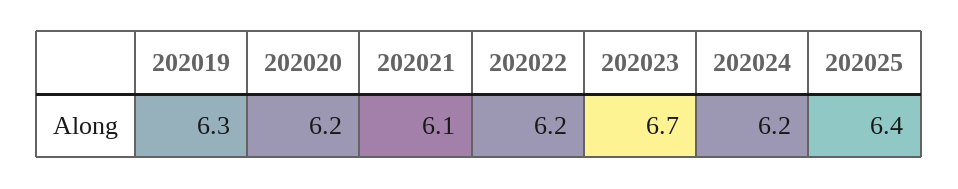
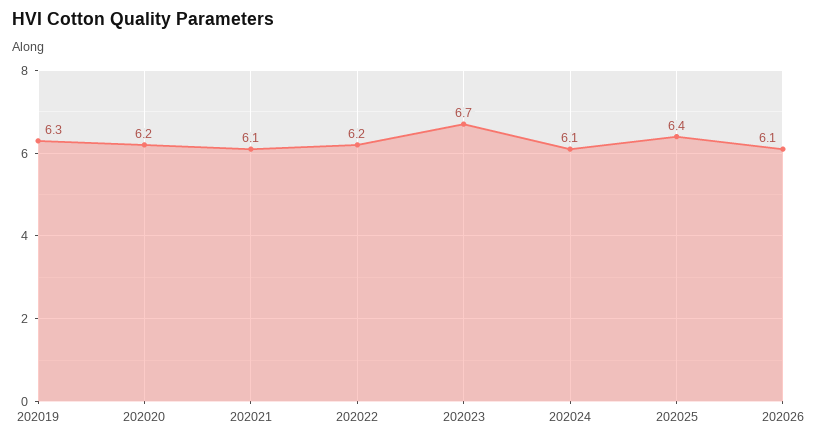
202024: 6.2 -> 6.1
202026: none -> 6.1

